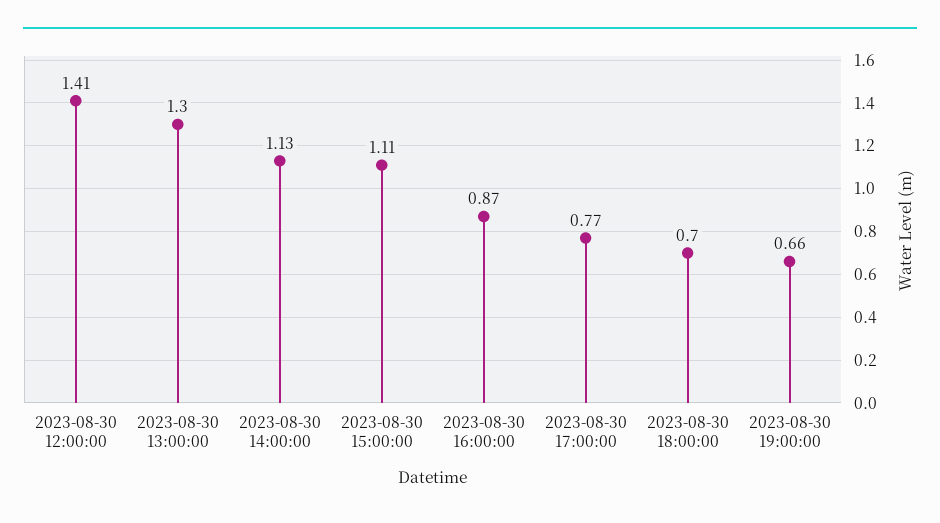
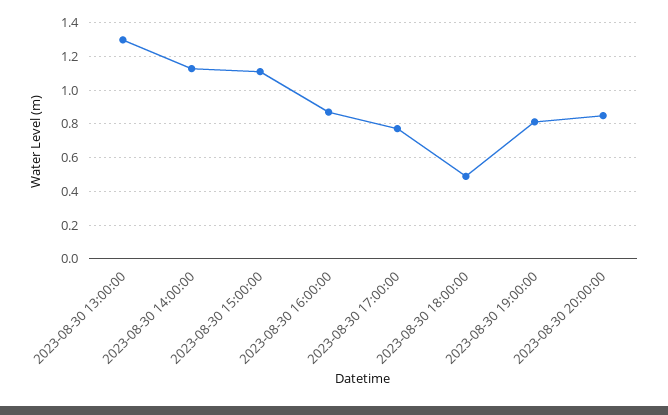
2023-08-30 12:00:00: 1.41 -> none
2023-08-30 18:00:00: 0.7 -> 0.5
2023-08-30 19:00:00: 0.66 -> 0.8
2023-08-30 20:00:00: none -> 0.85

